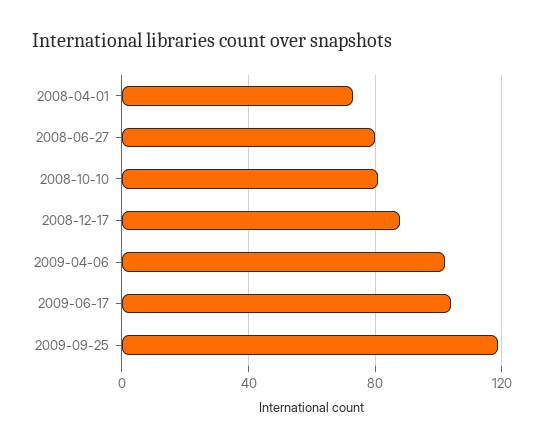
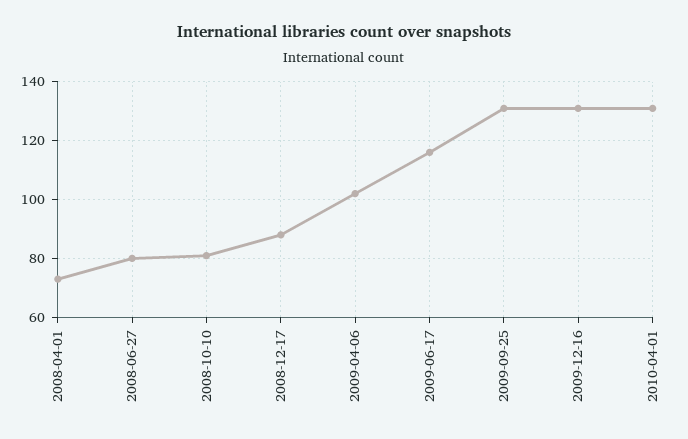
2009-06-17: 105 -> 115
2009-09-25: 120 -> 130
2009-12-16: none -> 130
2010-04-01: none -> 130

